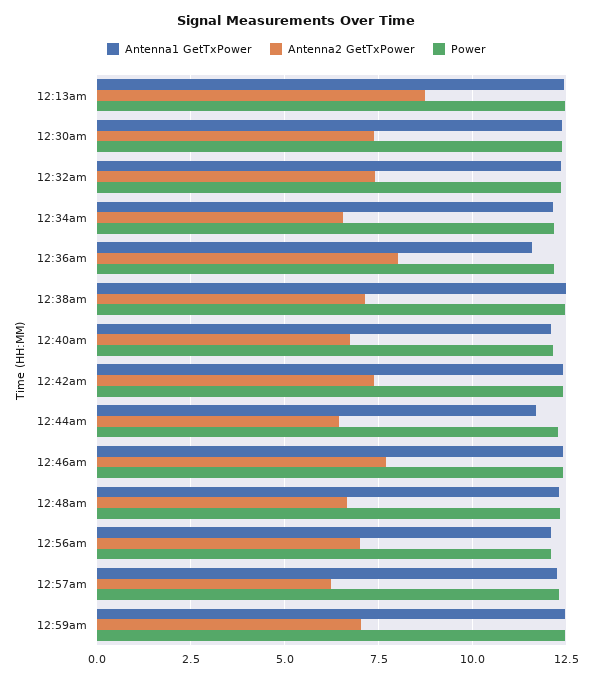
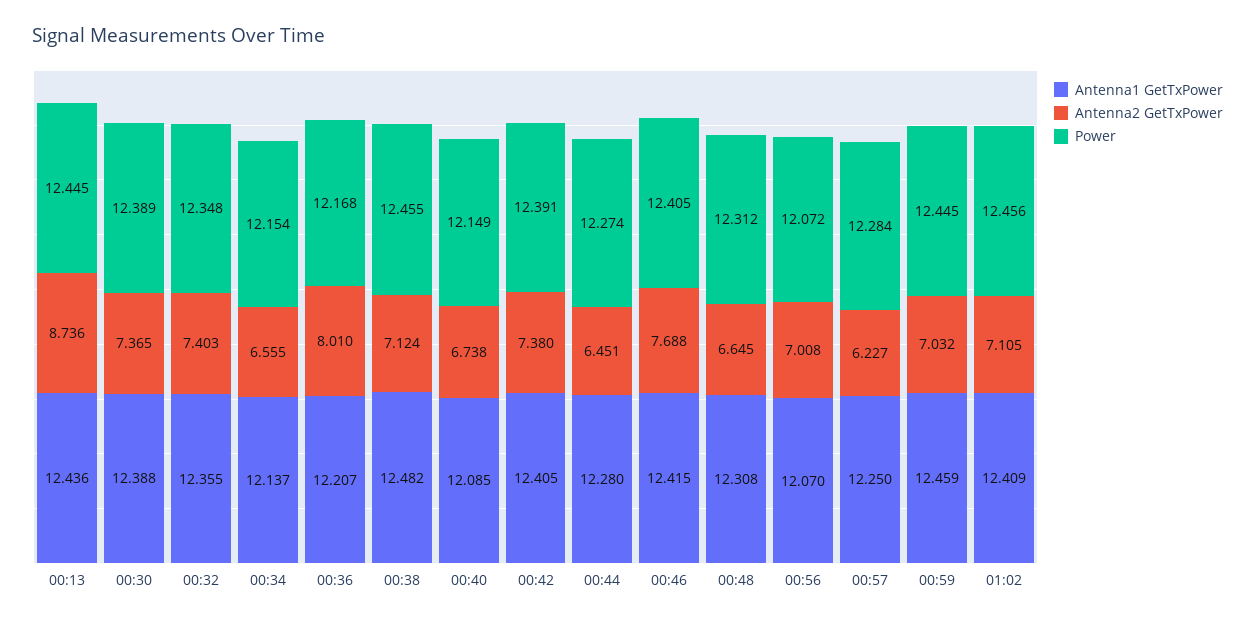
Antenna1 GetTxPower, 12:36am: 11.5 -> 12.207
Antenna1 GetTxPower, 12:44am: 11.75 -> 12.28
Antenna1 GetTxPower, 01:02: none -> 12.409
Antenna2 GetTxPower, 01:02: none -> 7.105
Power, 01:02: none -> 12.456

